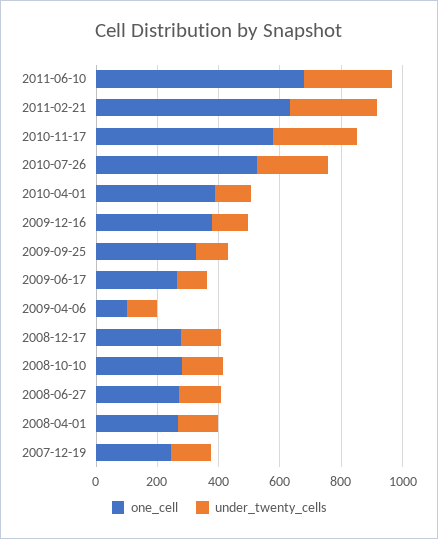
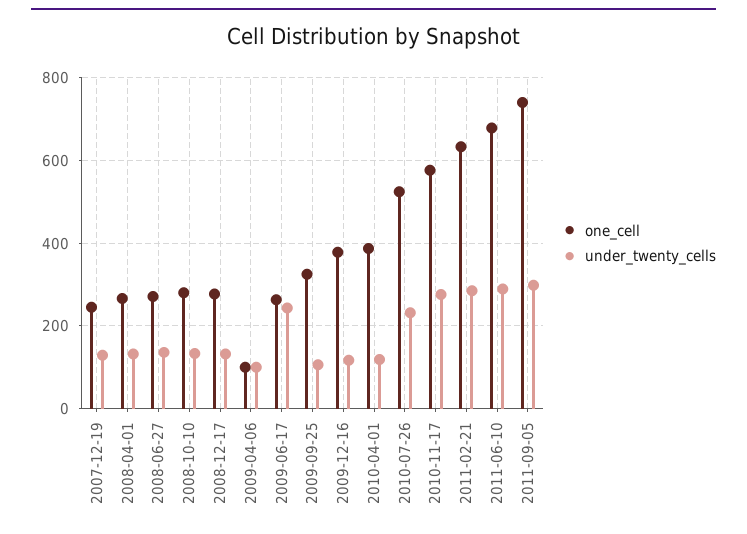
under_twenty_cells, 2009-06-17: 100 -> 240
one_cell, 2011-09-05: none -> 740
under_twenty_cells, 2011-09-05: none -> 300

